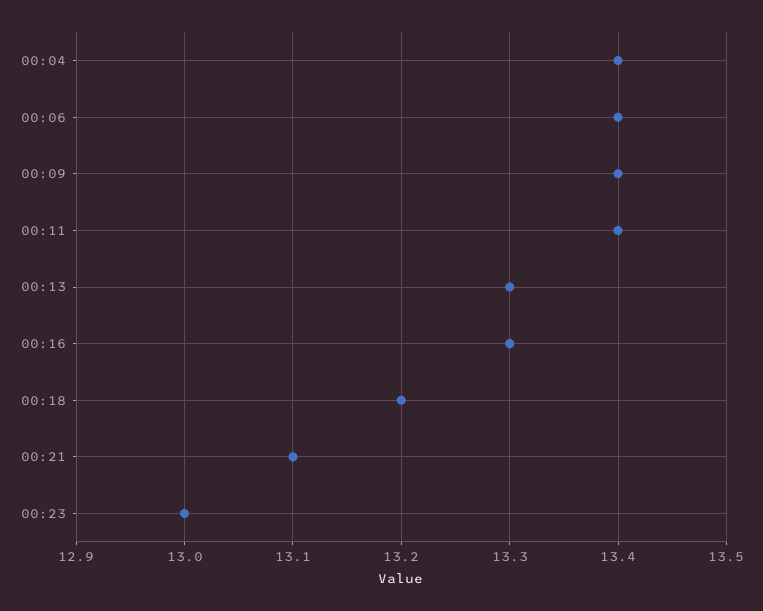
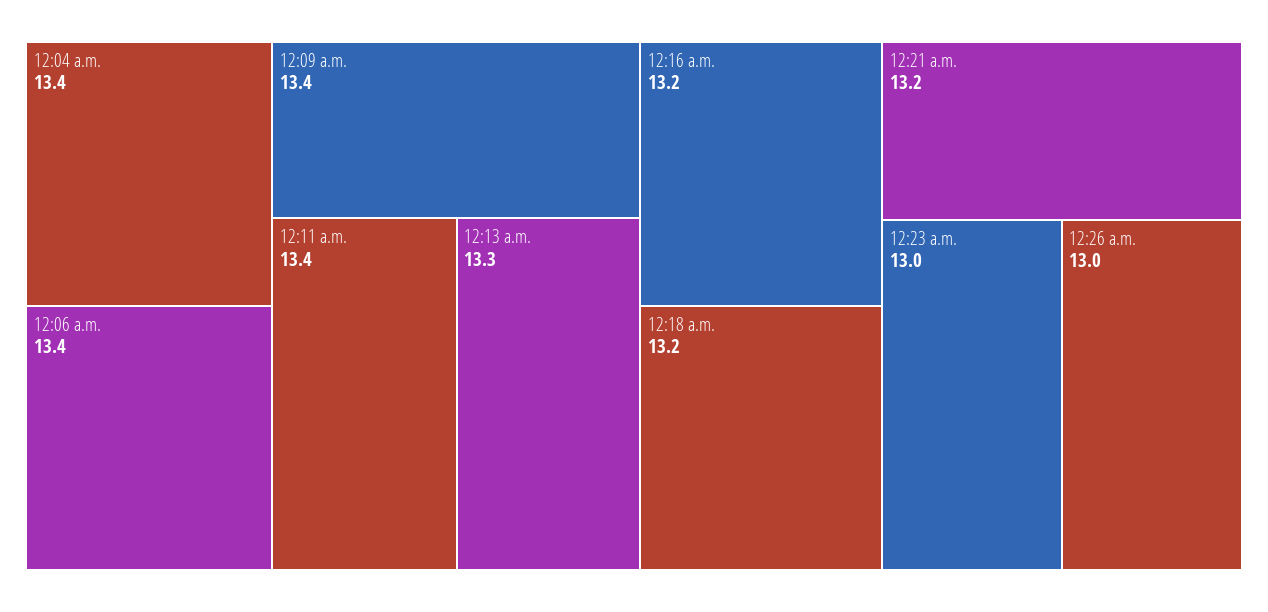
00:16: 13.3 -> 13.2
00:21: 13.1 -> 13.2
12:26 a.m.: none -> 13

